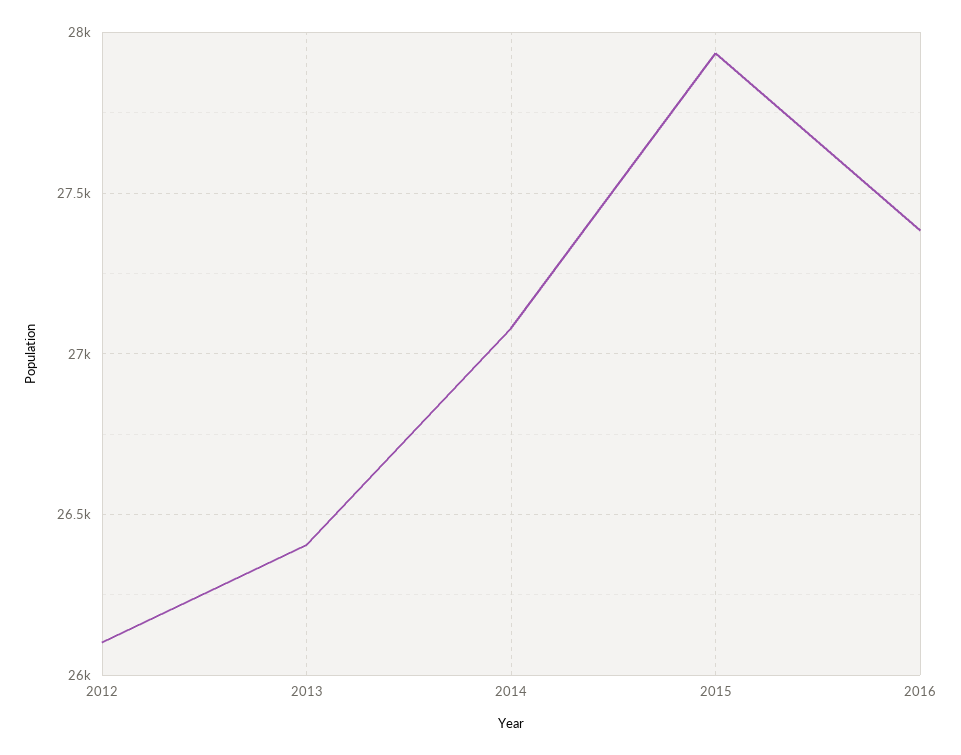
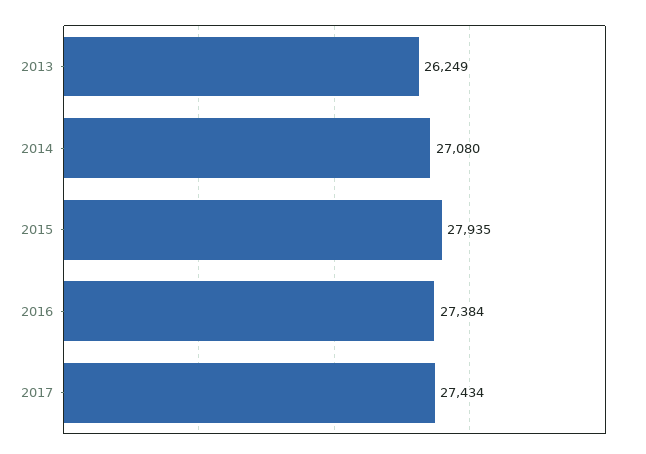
2012: 26100 -> none
2013: 26400 -> 26249
2017: none -> 27434

